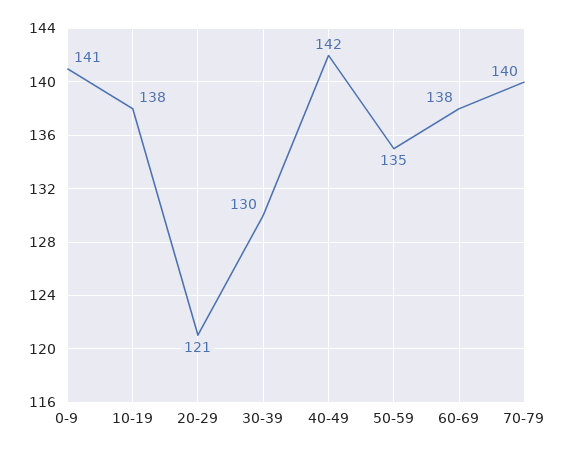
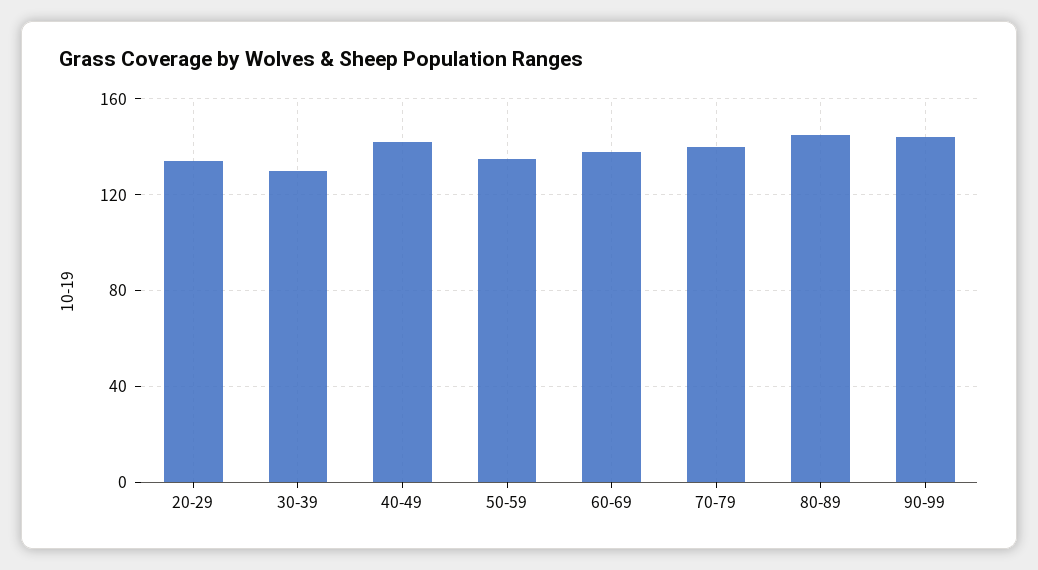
0-9: 141 -> none
10-19: 138 -> none
20-29: 121 -> 135
80-89: none -> 145
90-99: none -> 145

